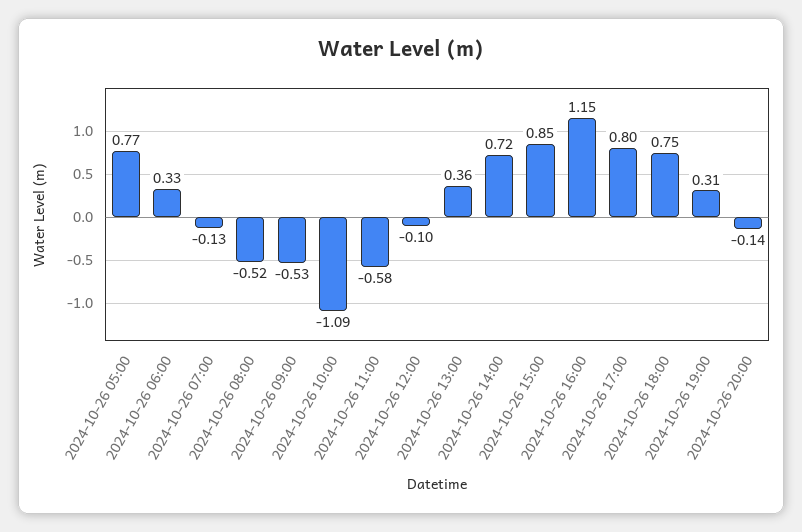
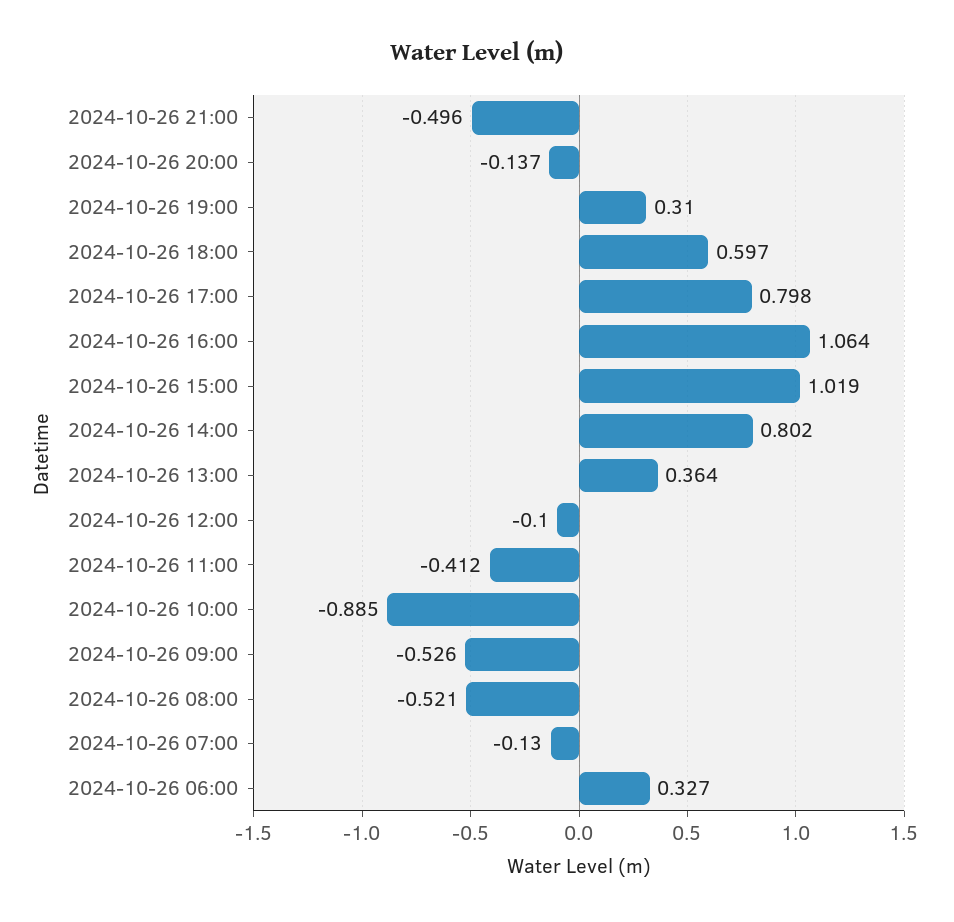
2024-10-26 05:00: 0.77 -> none
2024-10-26 10:00: -1.09 -> -0.885
2024-10-26 11:00: -0.58 -> -0.412
2024-10-26 14:00: 0.72 -> 0.802
2024-10-26 15:00: 0.85 -> 1.019
2024-10-26 16:00: 1.15 -> 1.064
2024-10-26 18:00: 0.75 -> 0.597
2024-10-26 21:00: none -> -0.496

